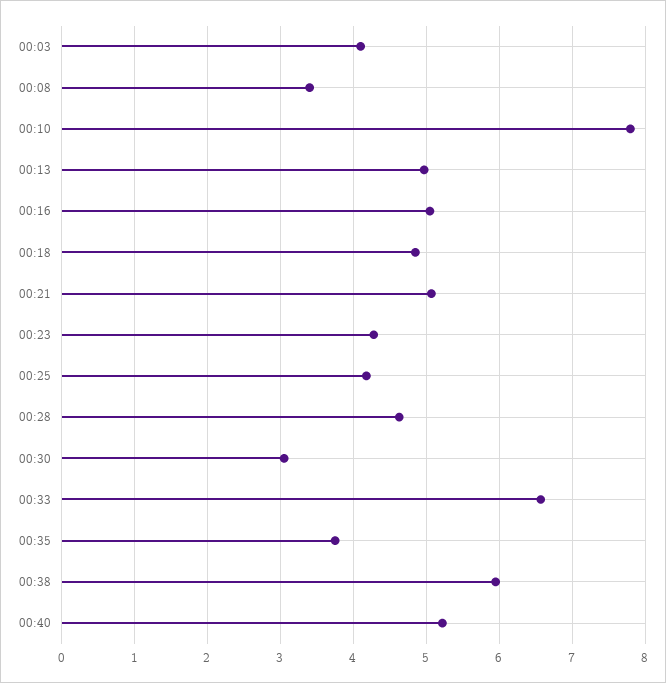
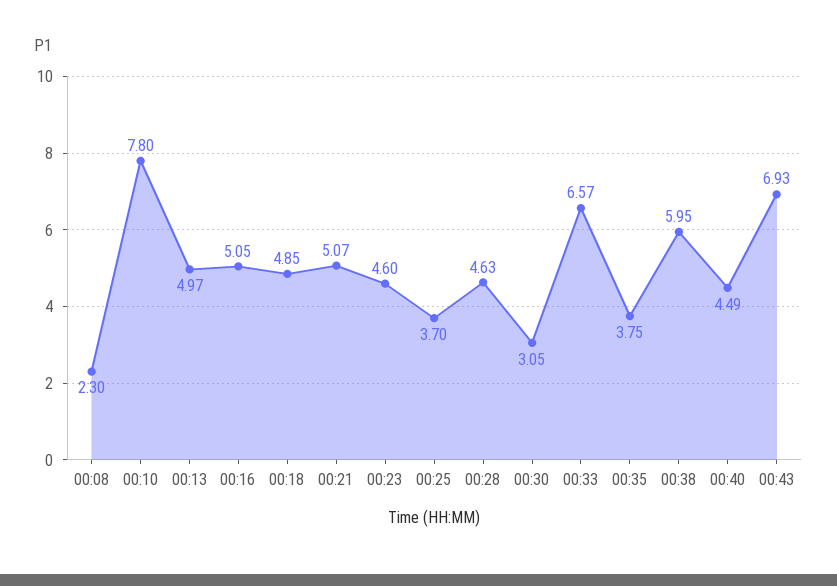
00:03: 4.1 -> none
00:08: 3.4 -> 2.3
00:23: 4.3 -> 4.6
00:25: 4.2 -> 3.7
00:40: 5.2 -> 4.49
00:43: none -> 6.93

